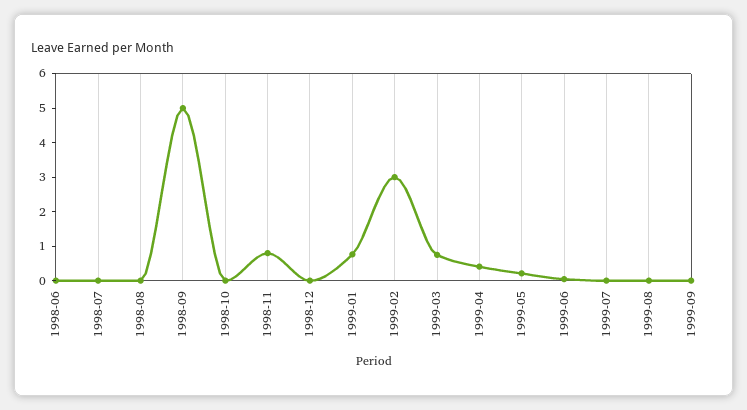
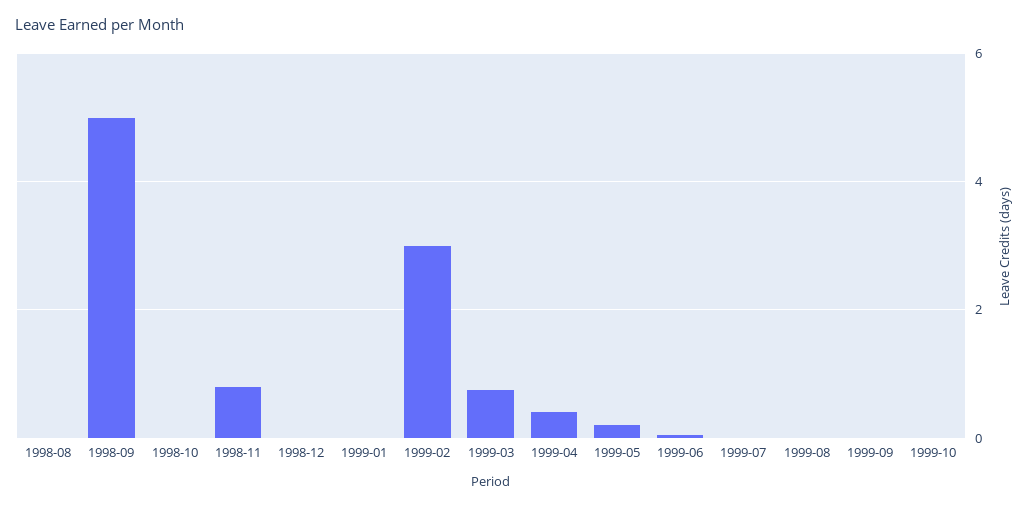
1998-06: 0 -> none
1998-07: 0 -> none
1999-01: 0.75 -> 0
1999-10: none -> 0

